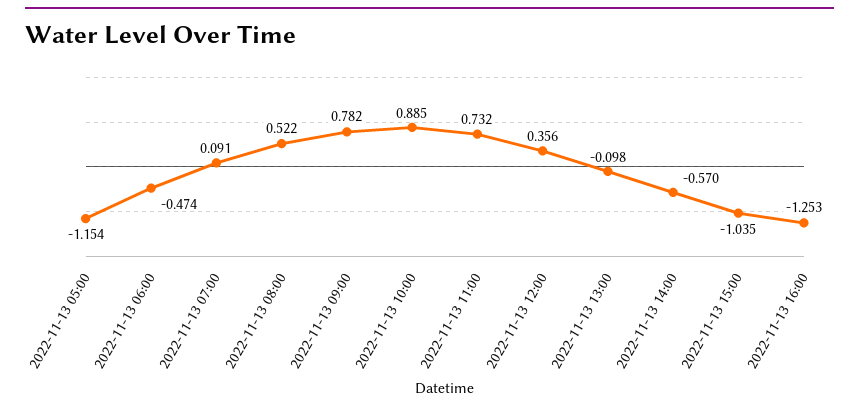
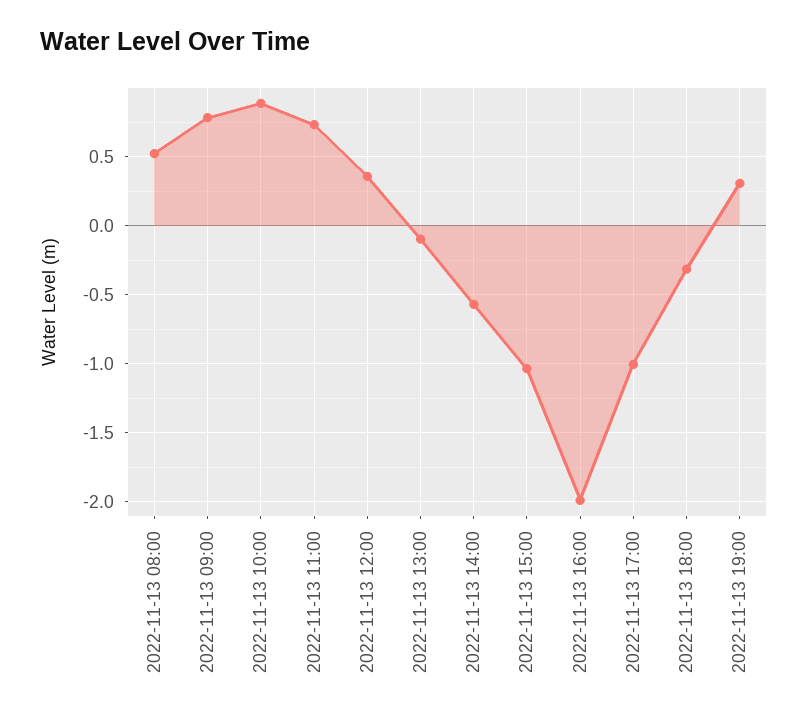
2022-11-13 05:00: -1.154 -> none
2022-11-13 06:00: -0.474 -> none
2022-11-13 07:00: 0.091 -> none
2022-11-13 16:00: -1.253 -> -2
2022-11-13 17:00: none -> -1
2022-11-13 18:00: none -> -0.3
2022-11-13 19:00: none -> 0.3

